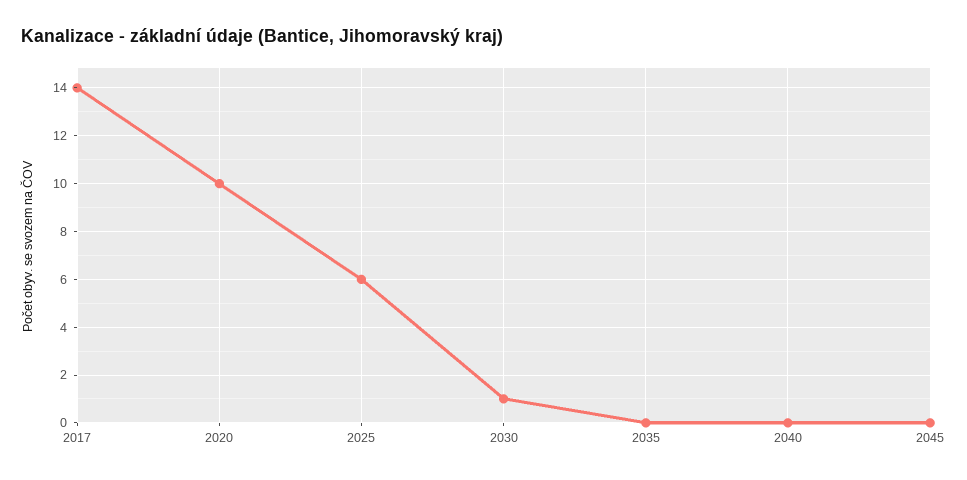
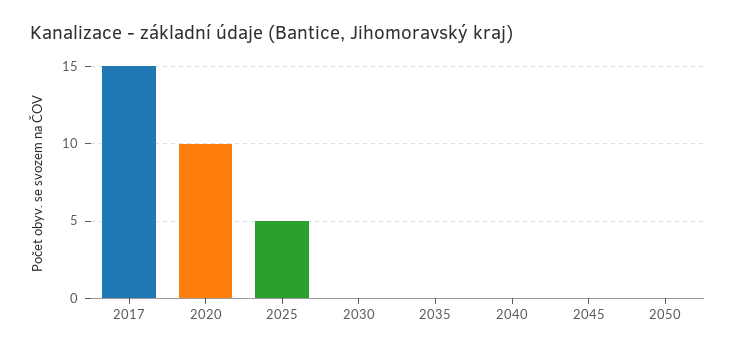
2017: 14 -> 15
2025: 6 -> 5
2030: 1 -> 0
2050: none -> 0

